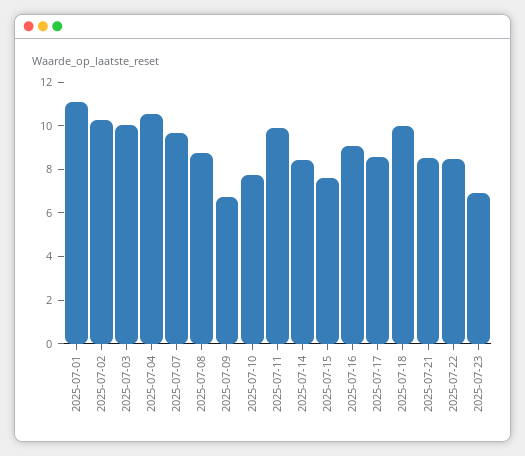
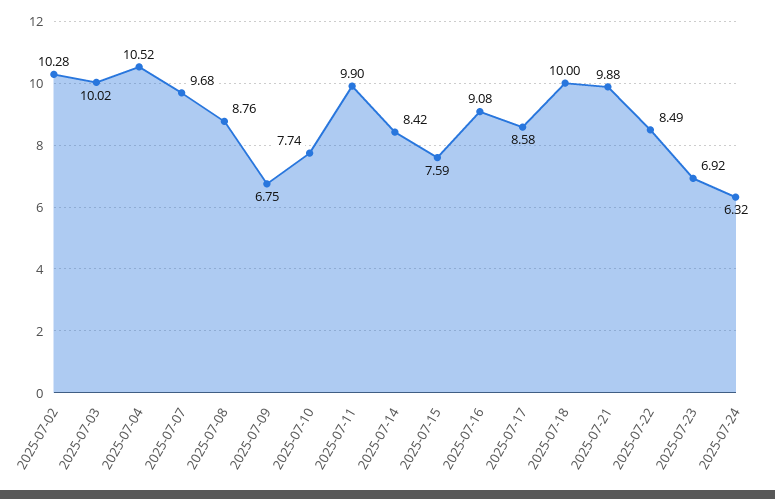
2025-07-01: 11 -> none
2025-07-21: 8.5 -> 9.88
2025-07-24: none -> 6.32

